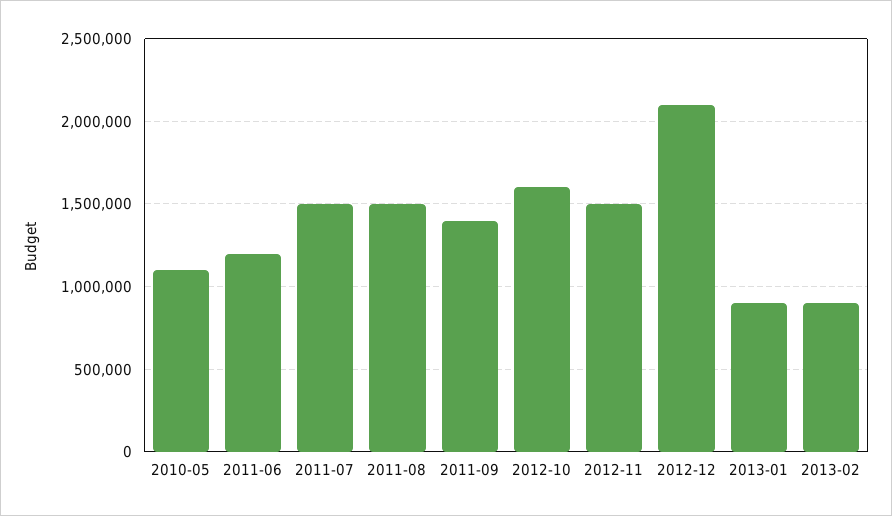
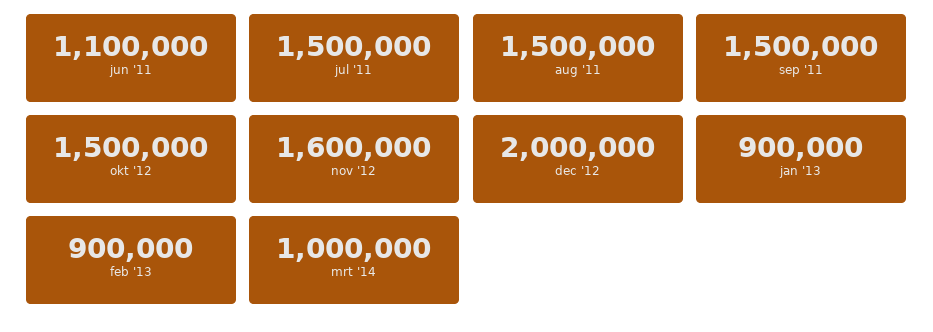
2010-05: 1100000 -> none
2011-06: 1200000 -> 1100000
2011-09: 1400000 -> 1500000
2012-10: 1600000 -> 1500000
2012-11: 1500000 -> 1600000
2012-12: 2100000 -> 2000000
mrt '14: none -> 1000000

